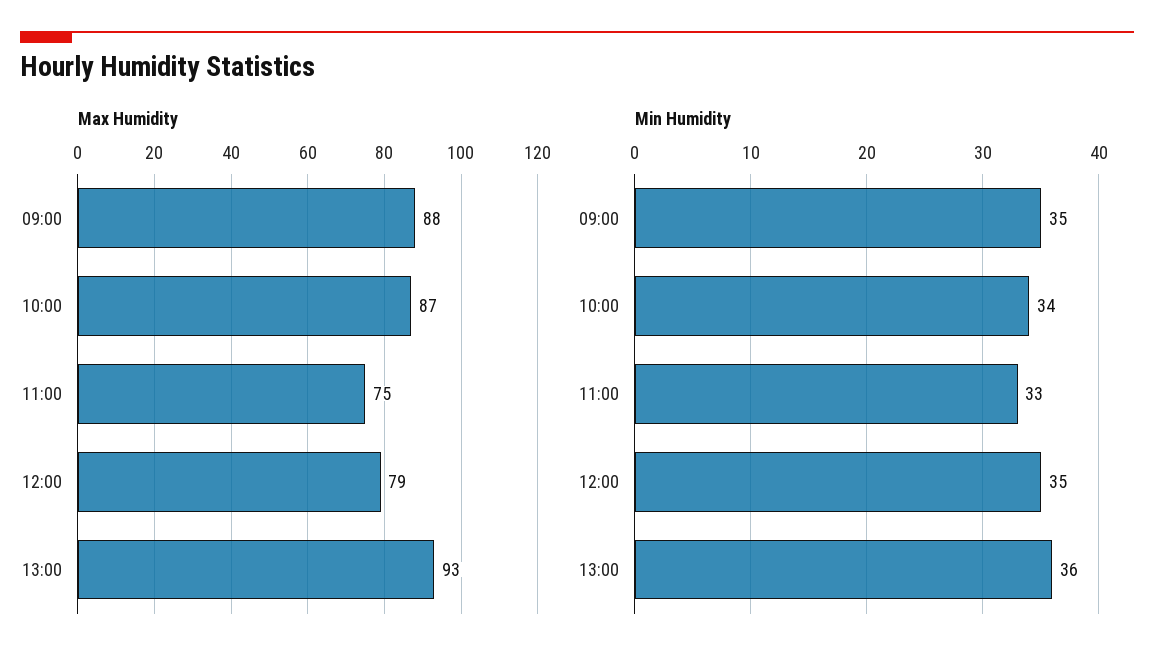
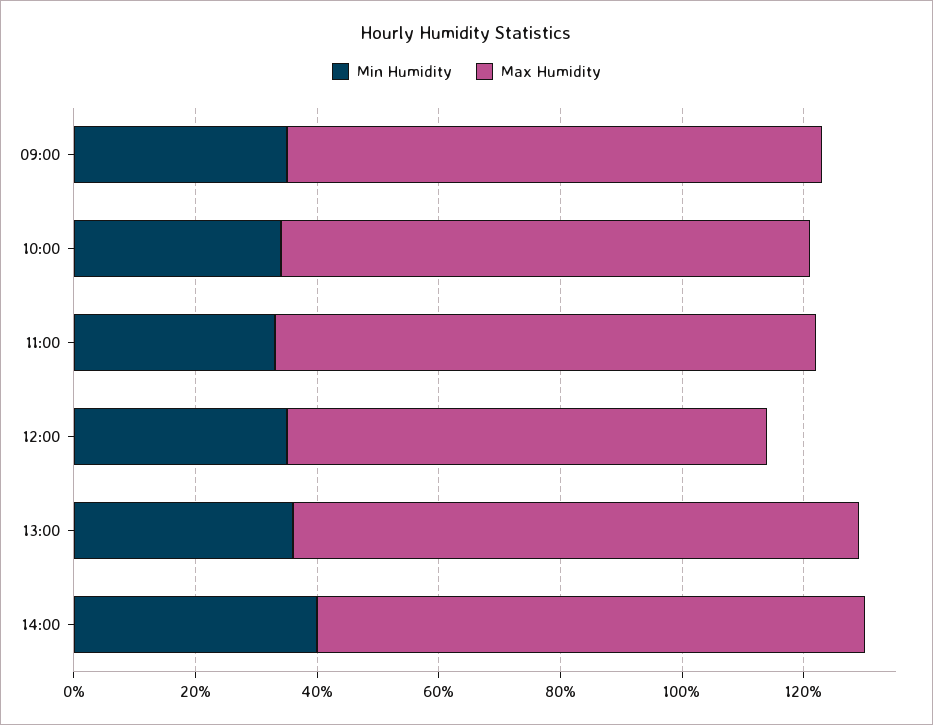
Max Humidity, 11:00: 75 -> 90
Min Humidity, 14:00: none -> 40
Max Humidity, 14:00: none -> 90

